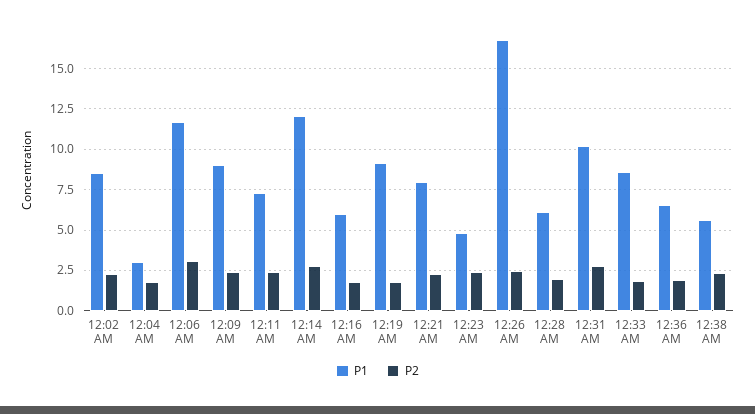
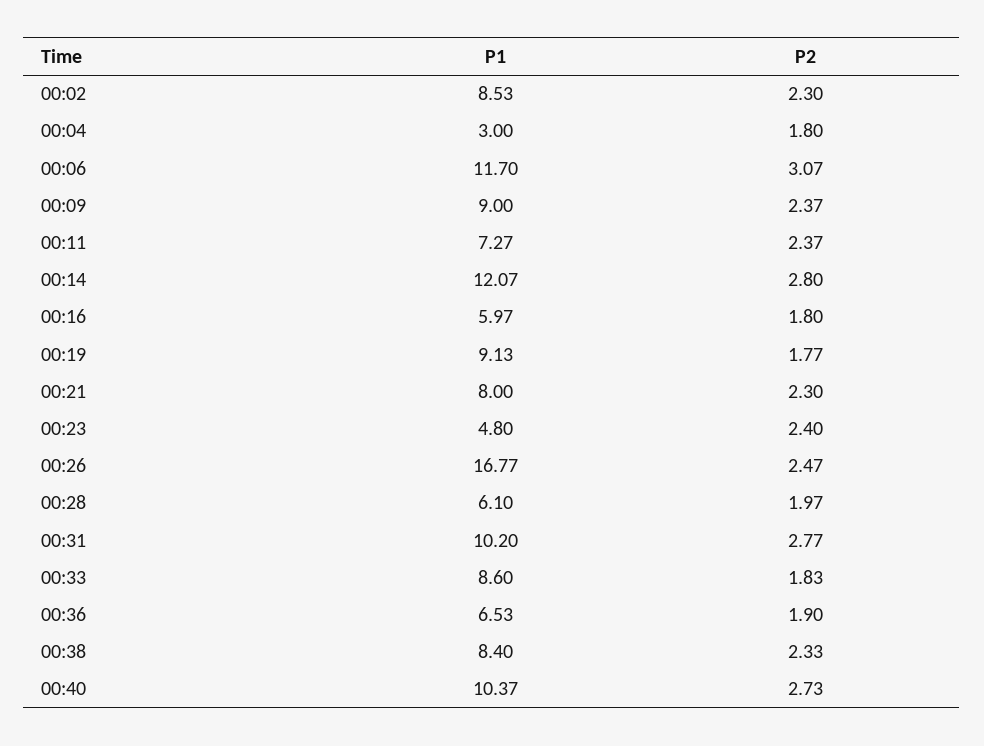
P1, 12:38 AM: 5.5 -> 8.4
P1, 00:40: none -> 10.37
P2, 00:40: none -> 2.73

